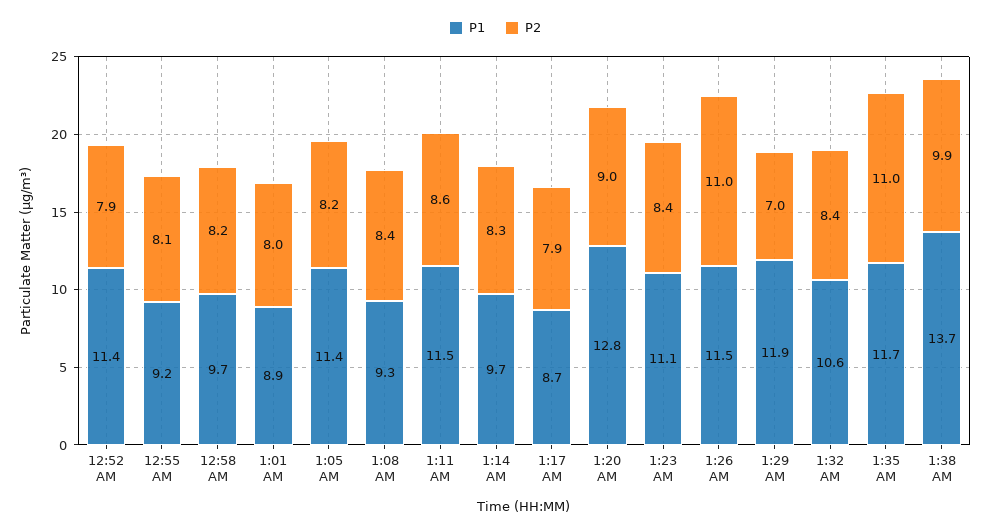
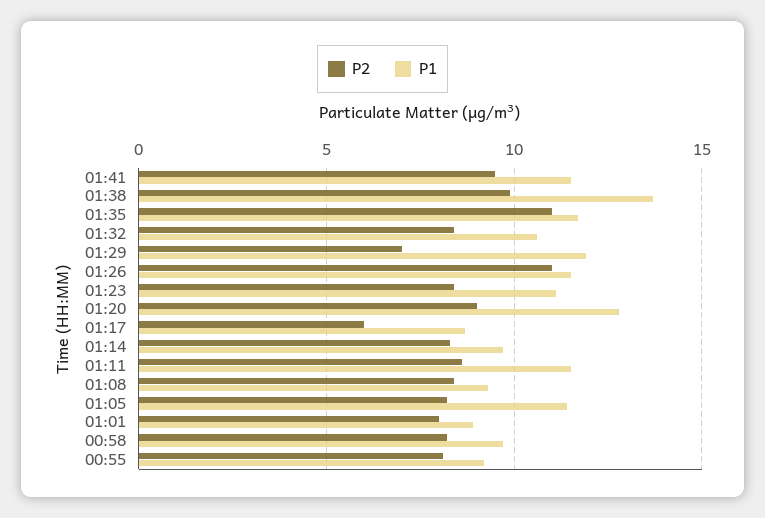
P1, 12:52 AM: 11.4 -> none
P2, 12:52 AM: 7.9 -> none
P2, 1:17 AM: 7.9 -> 6
P2, 01:41: none -> 9.5
P1, 01:41: none -> 11.5

